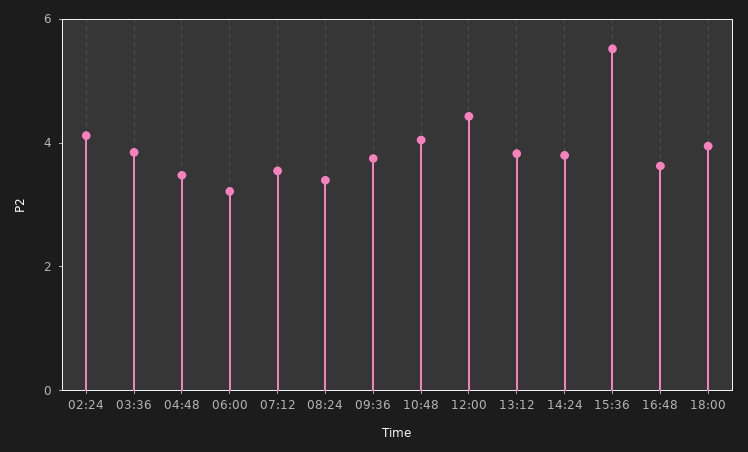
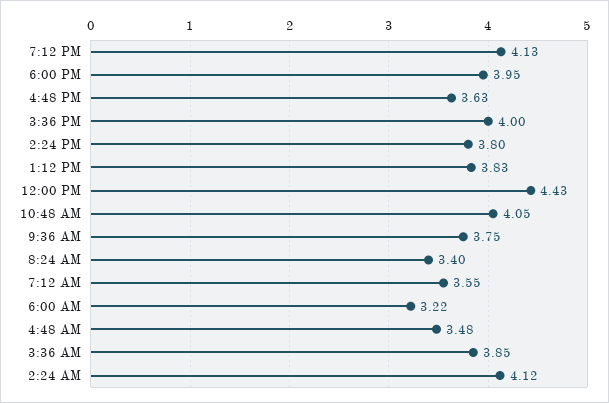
15:36: 5.5 -> 4
7:12 PM: none -> 4.13

